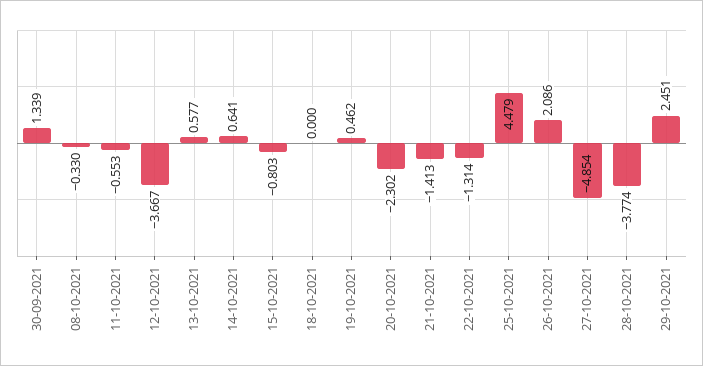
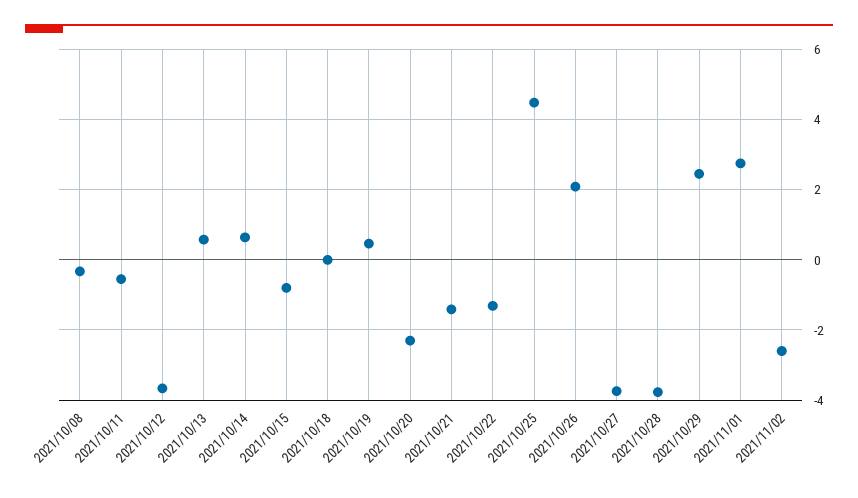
30-09-2021: 1.339 -> none
27-10-2021: -4.854 -> -3.8
2021/11/01: none -> 2.8
2021/11/02: none -> -2.6

